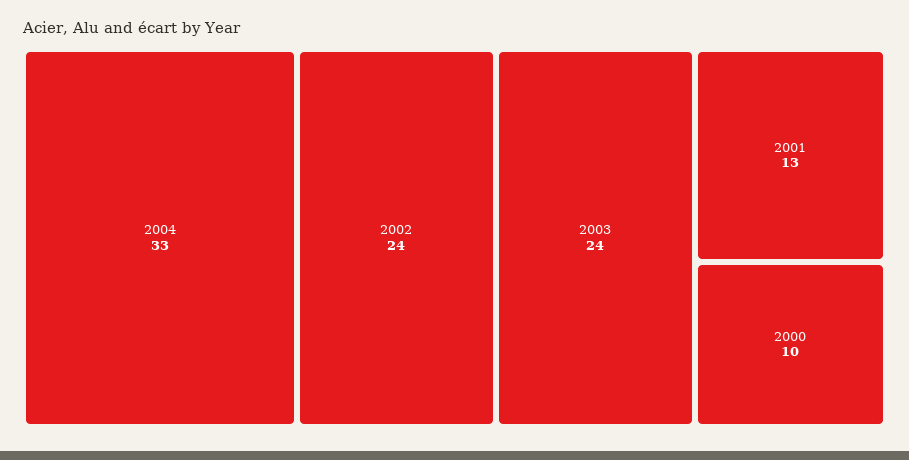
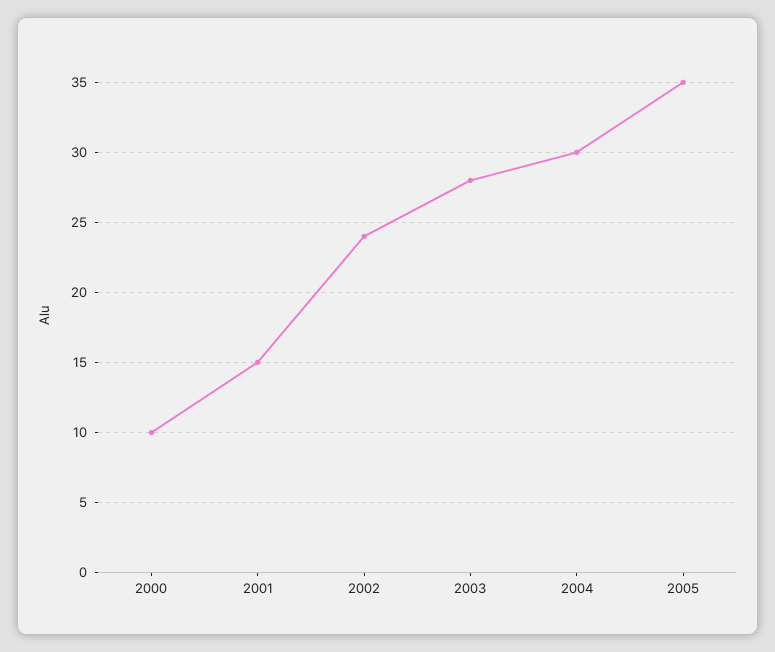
2004: 33 -> 30
2003: 24 -> 28
2001: 13 -> 15
2005: none -> 35

